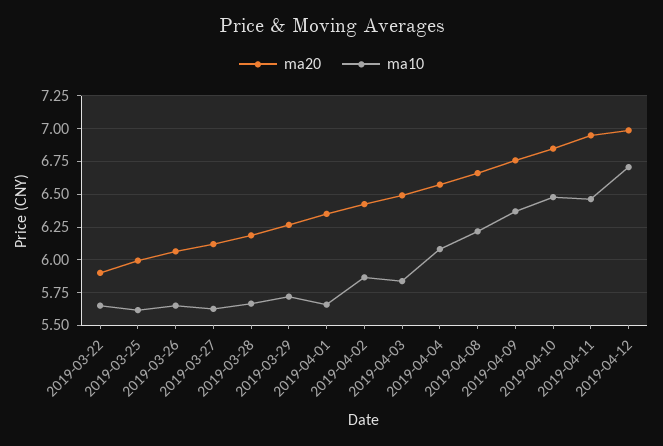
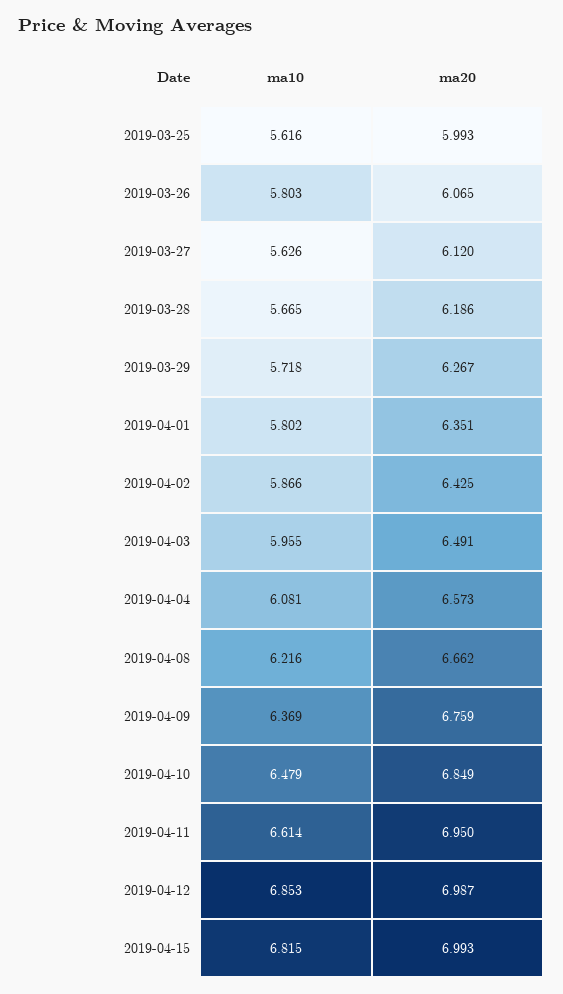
ma20, 2019-03-22: 5.9 -> none
ma10, 2019-03-22: 5.65 -> none
ma10, 2019-03-26: 5.65 -> 5.803
ma10, 2019-04-01: 5.65 -> 5.802
ma10, 2019-04-03: 5.85 -> 5.955
ma10, 2019-04-11: 6.45 -> 6.614
ma10, 2019-04-12: 6.7 -> 6.853
ma10, 2019-04-15: none -> 6.815
ma20, 2019-04-15: none -> 6.993

